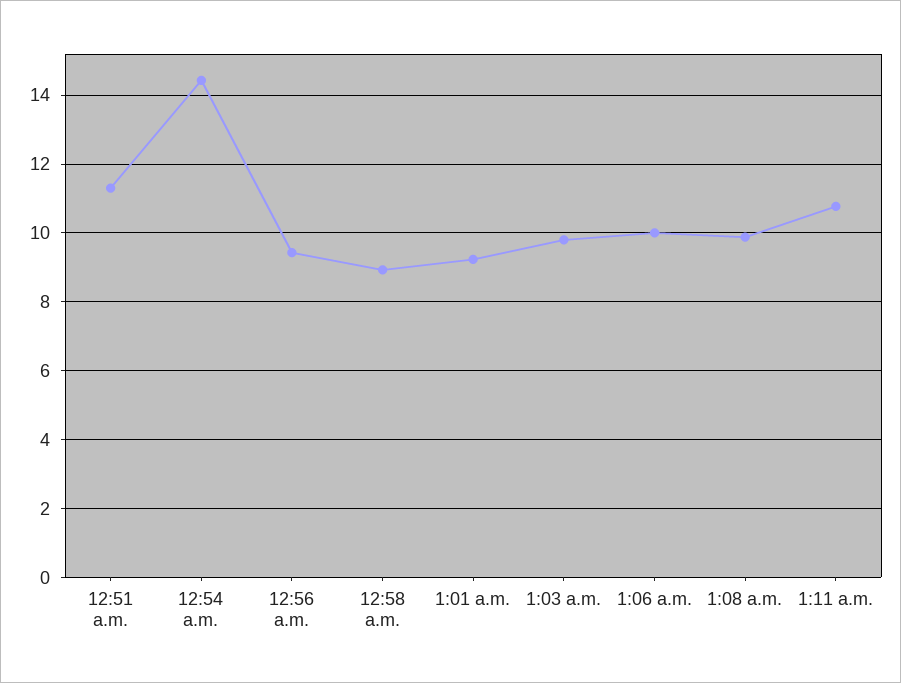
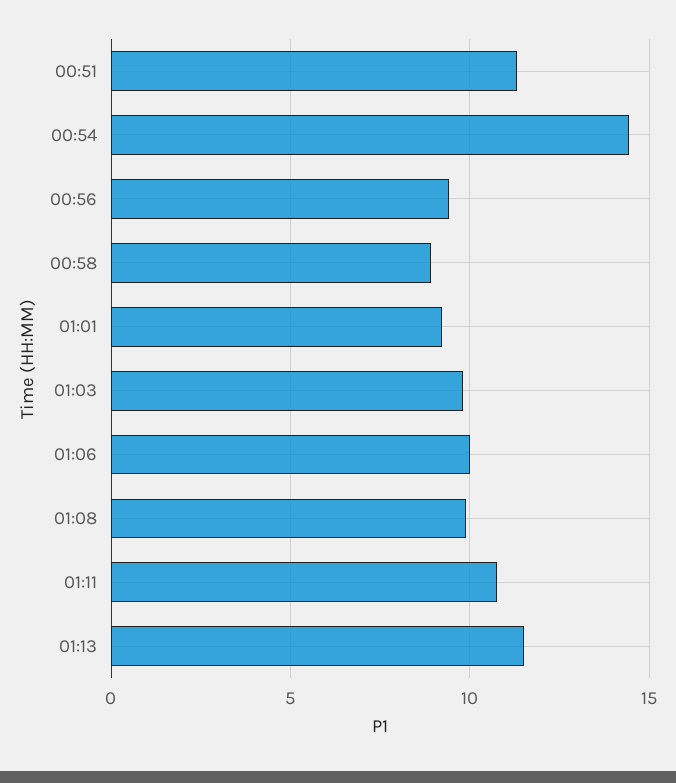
01:13: none -> 11.5

